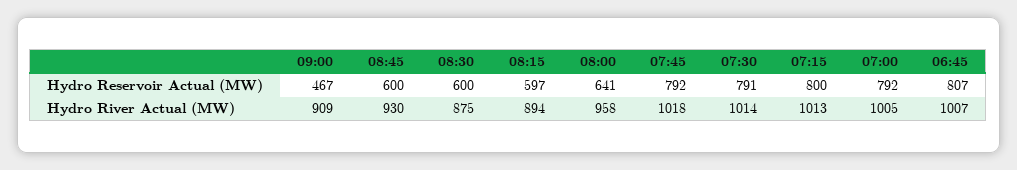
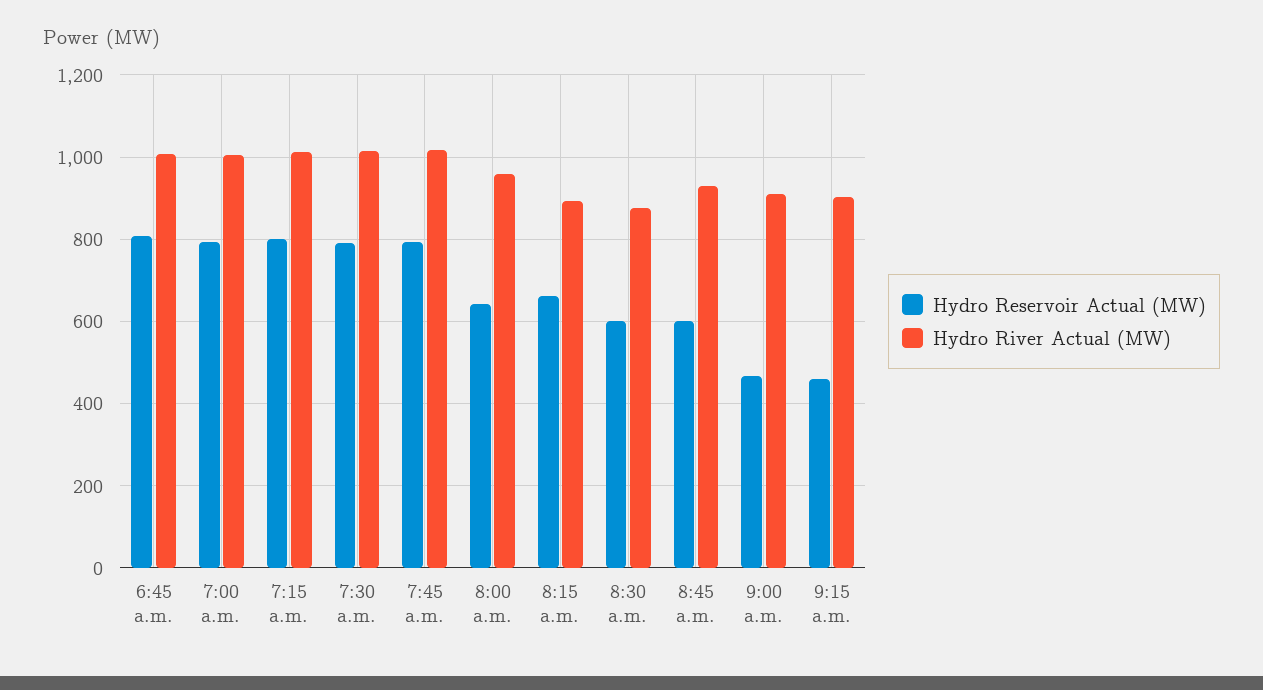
Hydro Reservoir Actual (MW), 08:15: 597 -> 660
Hydro Reservoir Actual (MW), 9:15 a.m.: none -> 460
Hydro River Actual (MW), 9:15 a.m.: none -> 900

